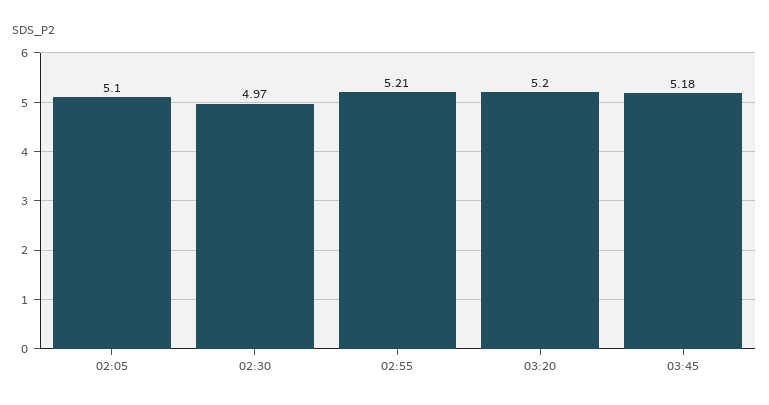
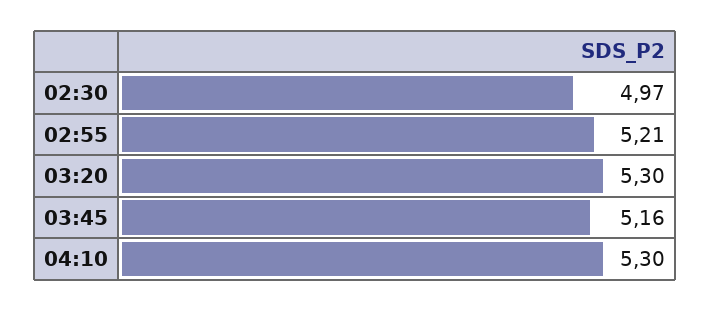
02:05: 5.1 -> none
03:20: 5.2 -> 5.3
03:45: 5.18 -> 5.16
04:10: none -> 5.3

